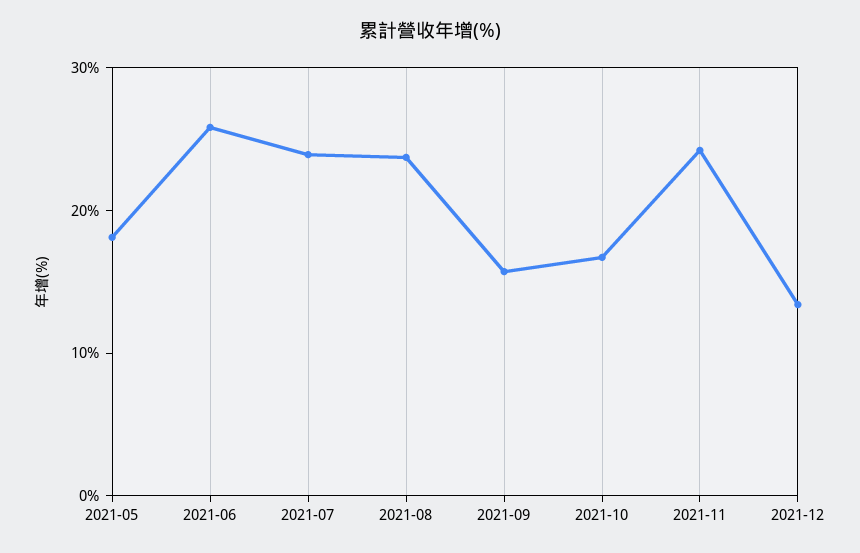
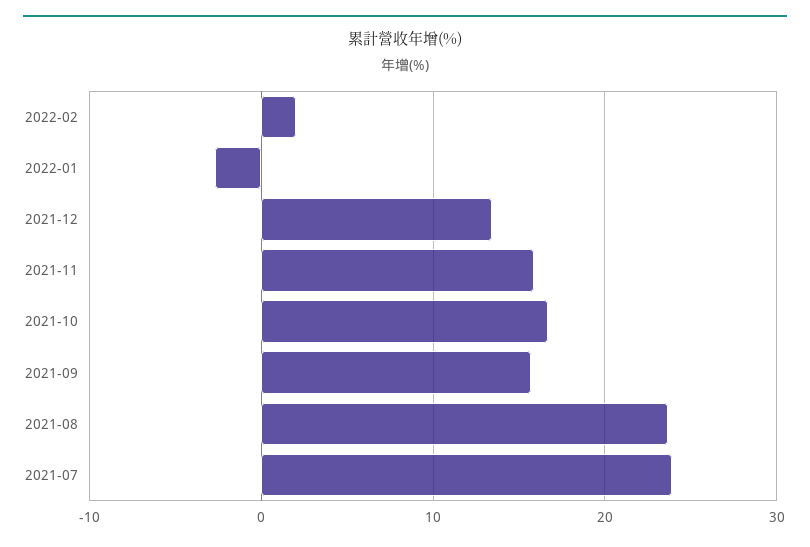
2021-05: 18 -> none
2021-06: 26 -> none
2021-11: 24 -> 16
2022-02: none -> 2
2022-01: none -> -3

